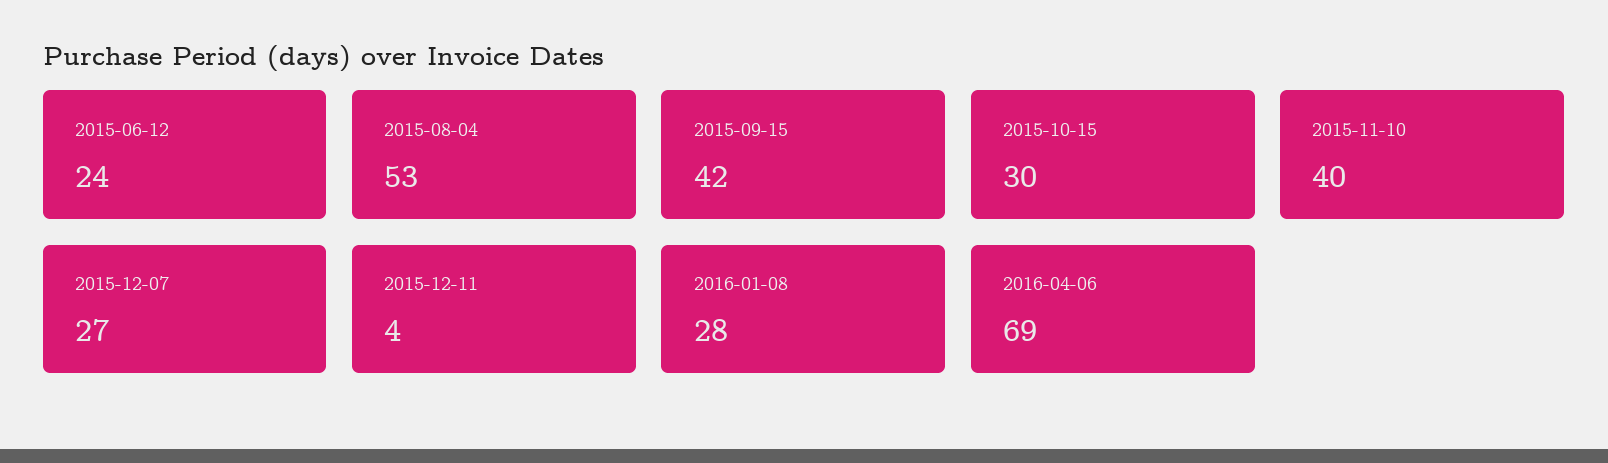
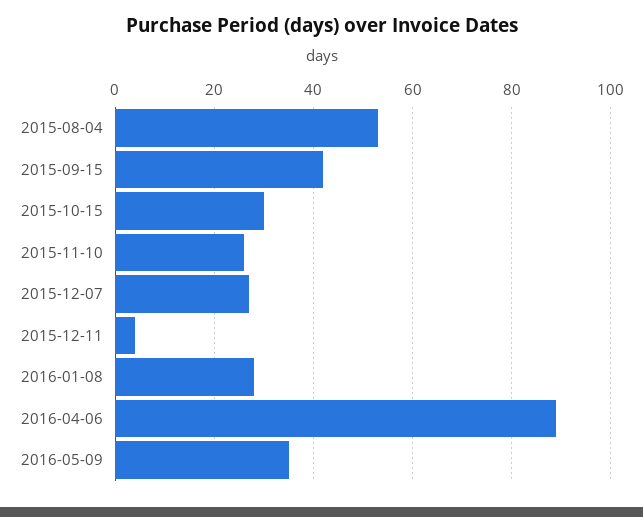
2015-06-12: 24 -> none
2015-11-10: 40 -> 25
2016-04-06: 69 -> 90
2016-05-09: none -> 35

